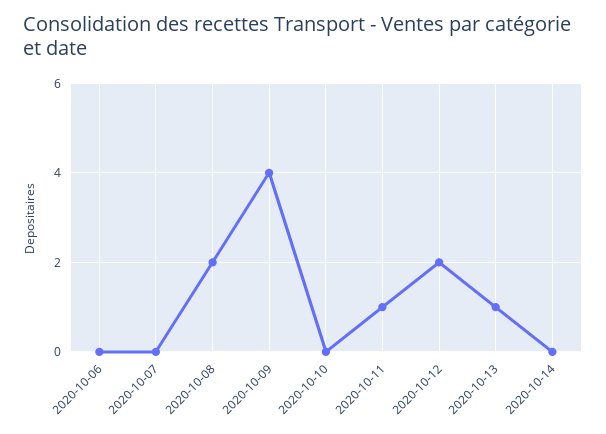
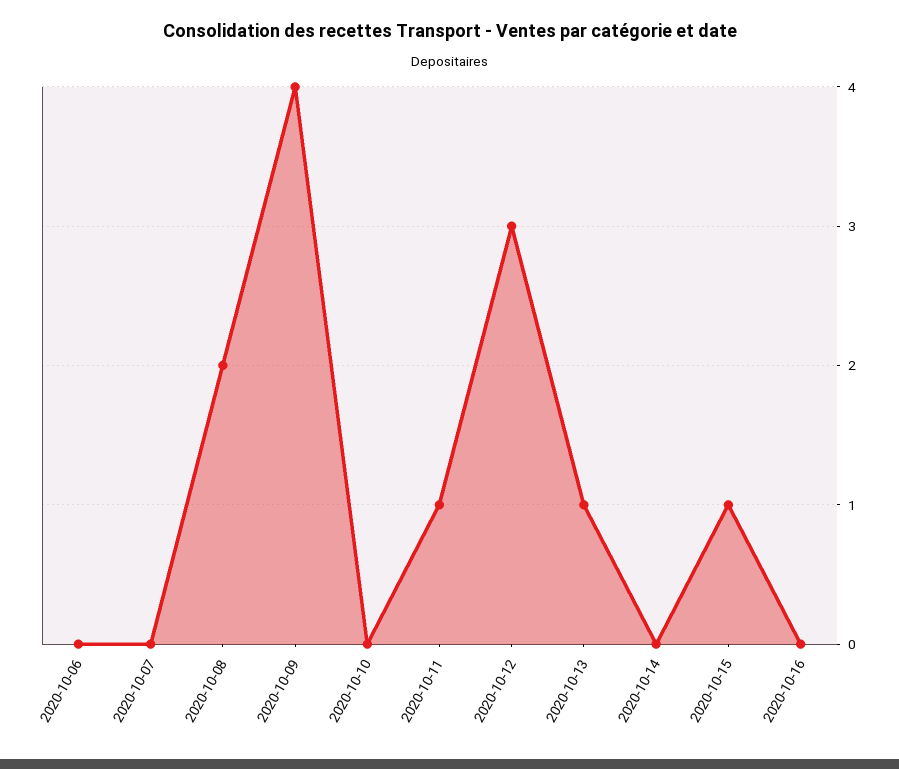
2020-10-12: 2 -> 3
2020-10-15: none -> 1
2020-10-16: none -> 0

